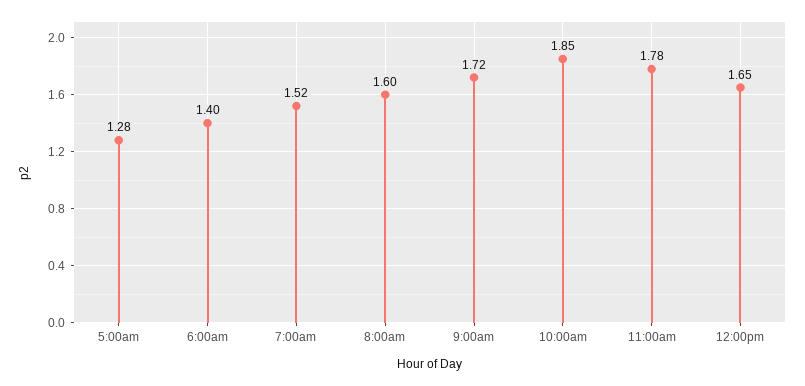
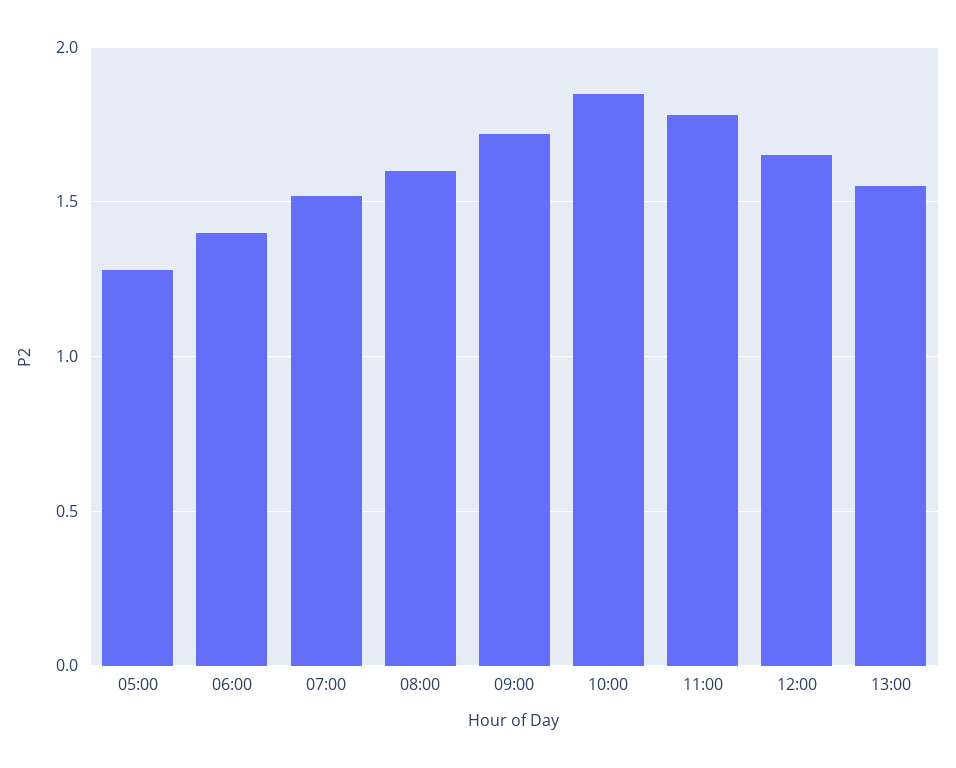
13:00: none -> 1.55

